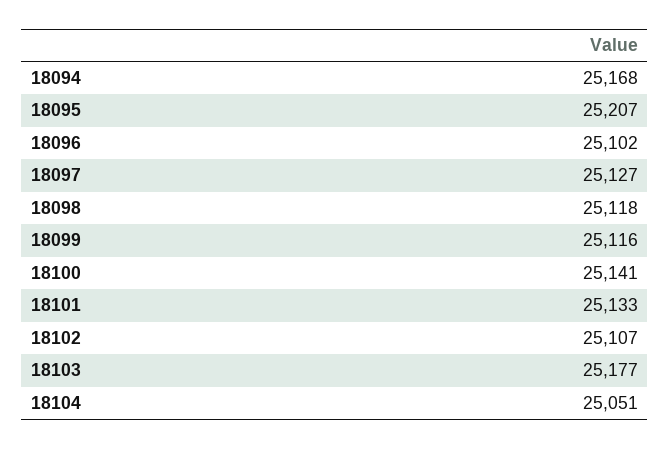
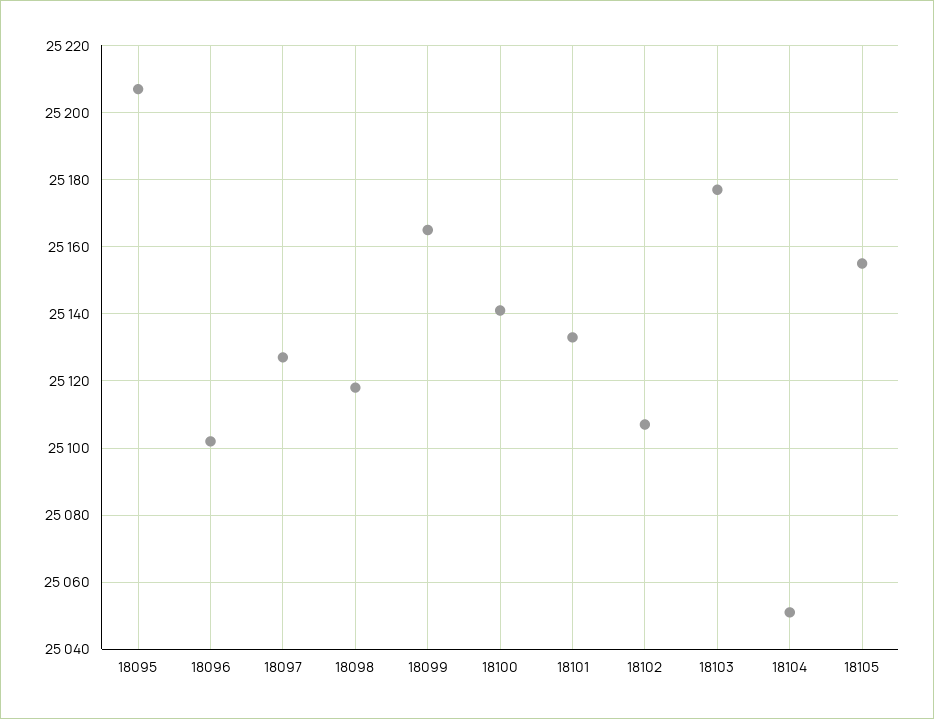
18094: 25168 -> none
18099: 25116 -> 25165
18105: none -> 25155

